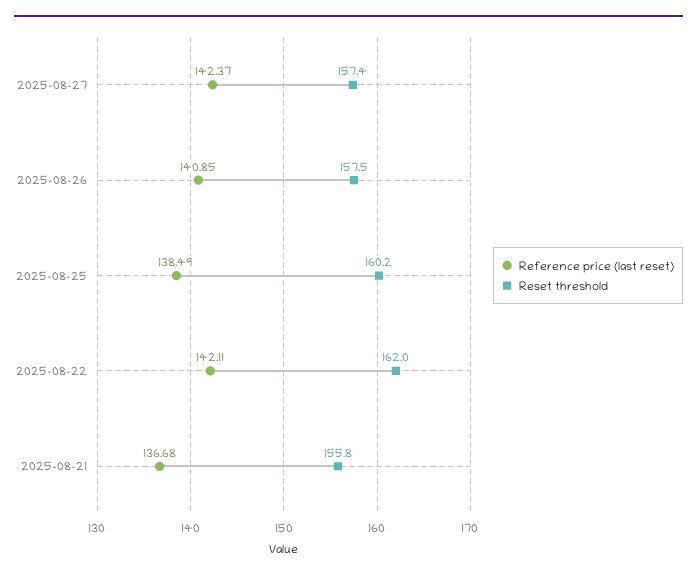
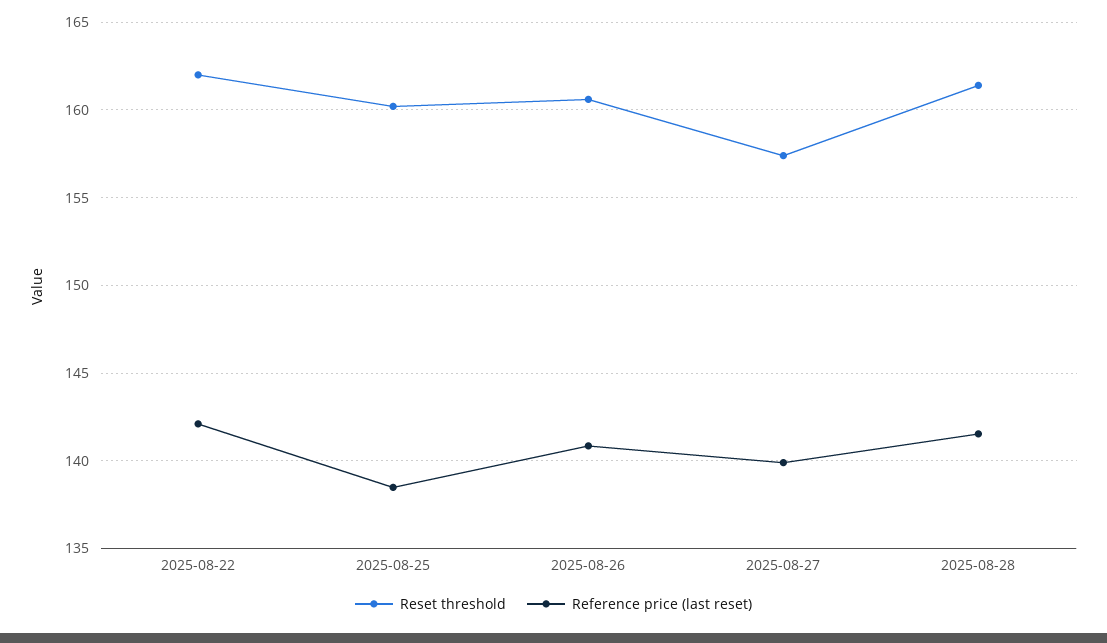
Reference price (last reset), 2025-08-27: 142.37 -> 140
Reset threshold, 2025-08-26: 157.5 -> 160.5
Reference price (last reset), 2025-08-21: 136.68 -> none
Reset threshold, 2025-08-21: 155.8 -> none
Reset threshold, 2025-08-28: none -> 161.5
Reference price (last reset), 2025-08-28: none -> 141.5

